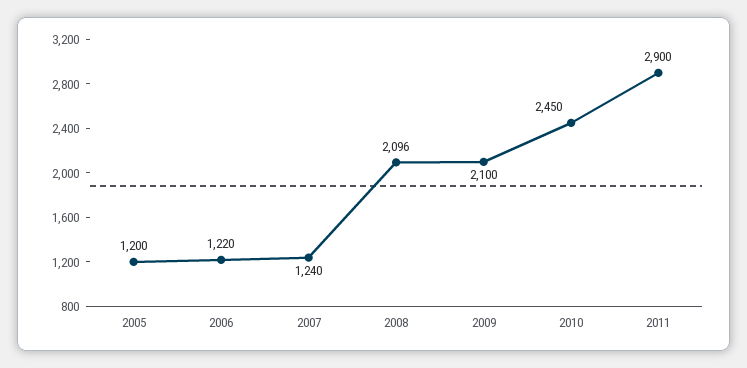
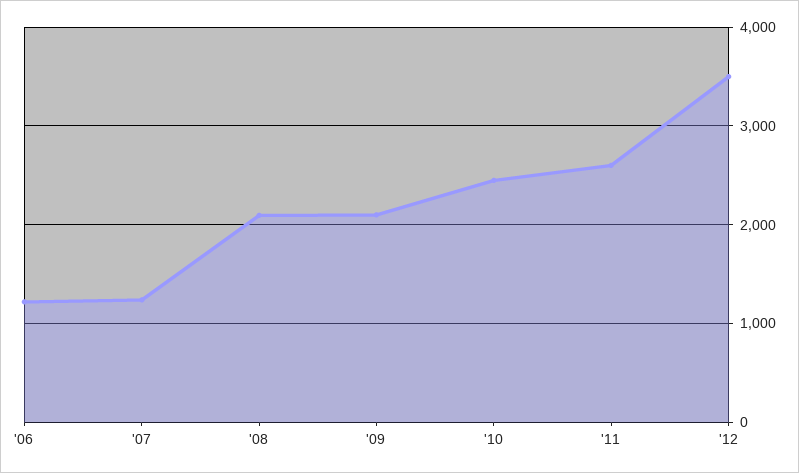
2005: 1200 -> none
2011: 2900 -> 2600
'12: none -> 3500

